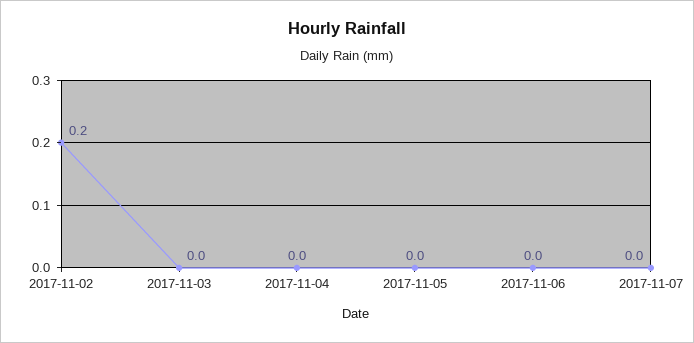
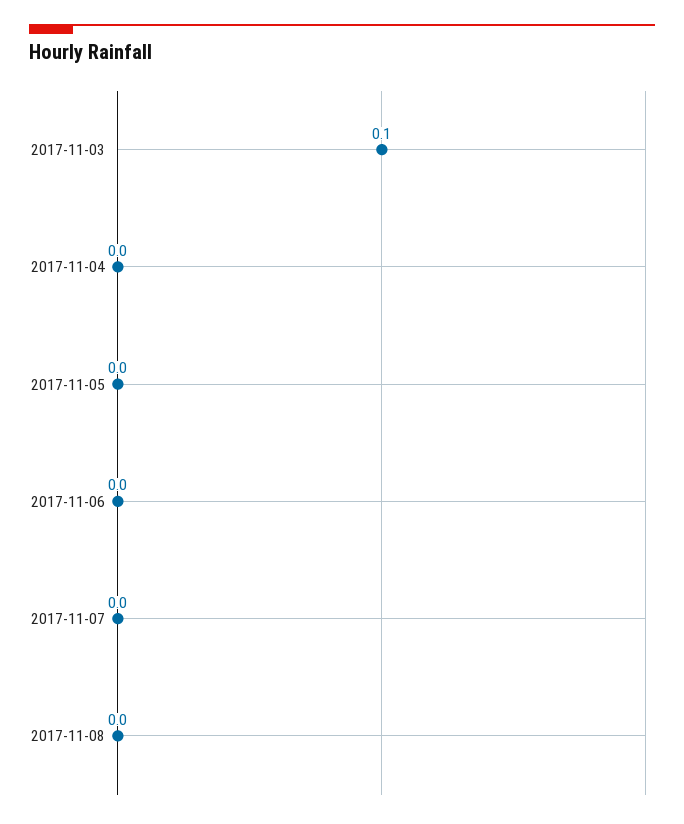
2017-11-02: 0.2 -> none
2017-11-03: 0 -> 0.1
2017-11-08: none -> 0

